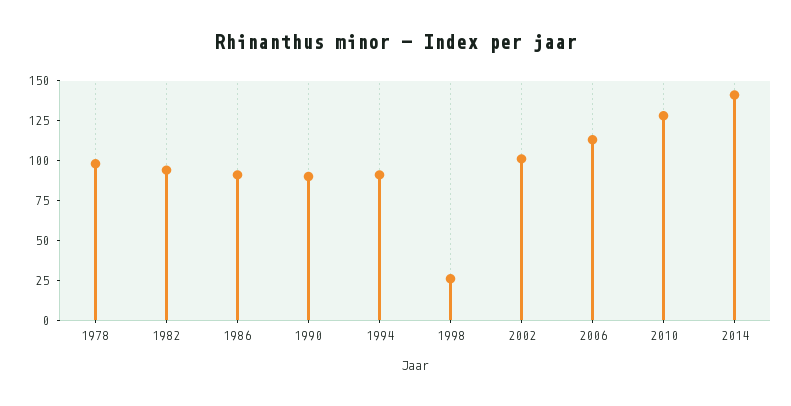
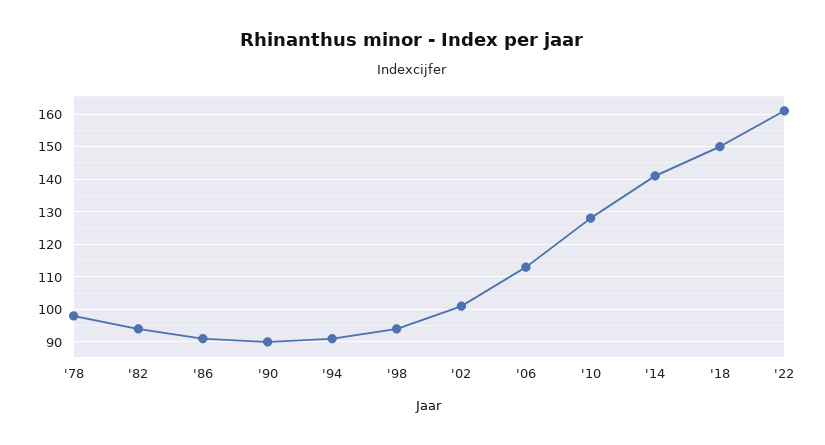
1998: 25 -> 95
'18: none -> 150
'22: none -> 160

